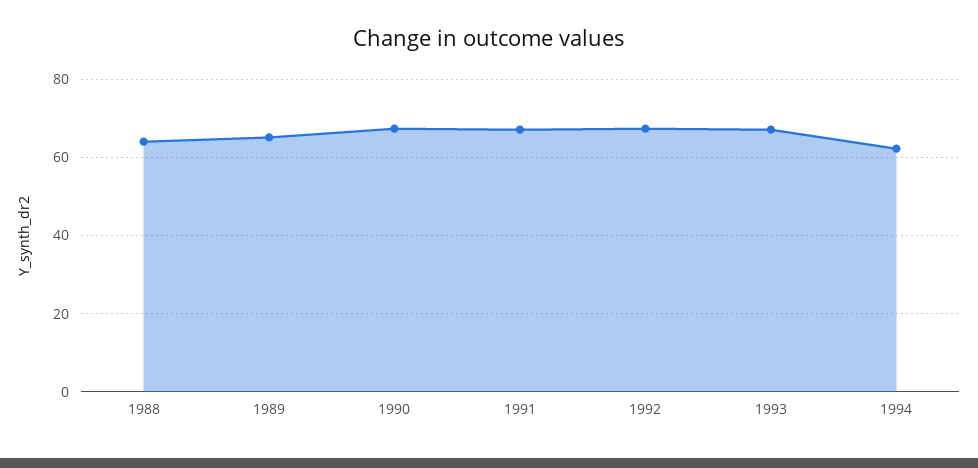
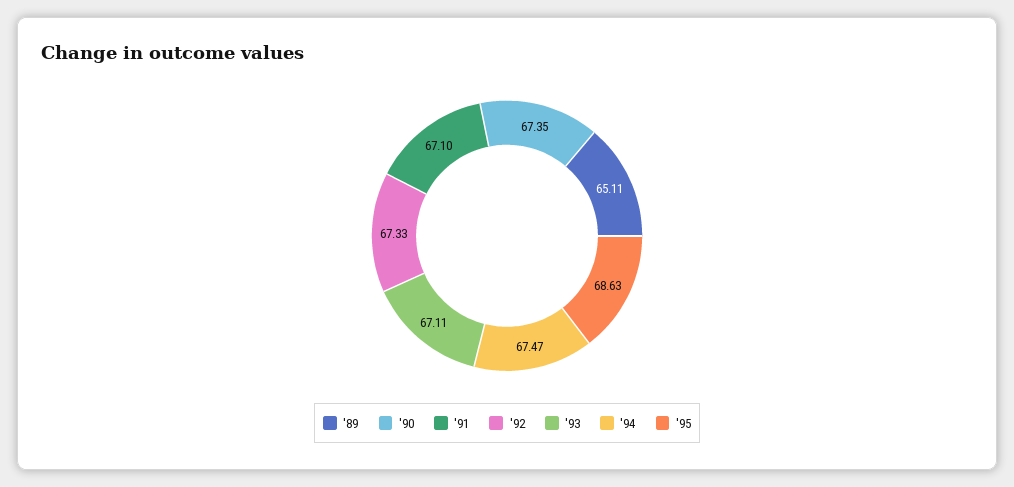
1988: 64 -> none
1994: 62 -> 67.47
'95: none -> 68.63

